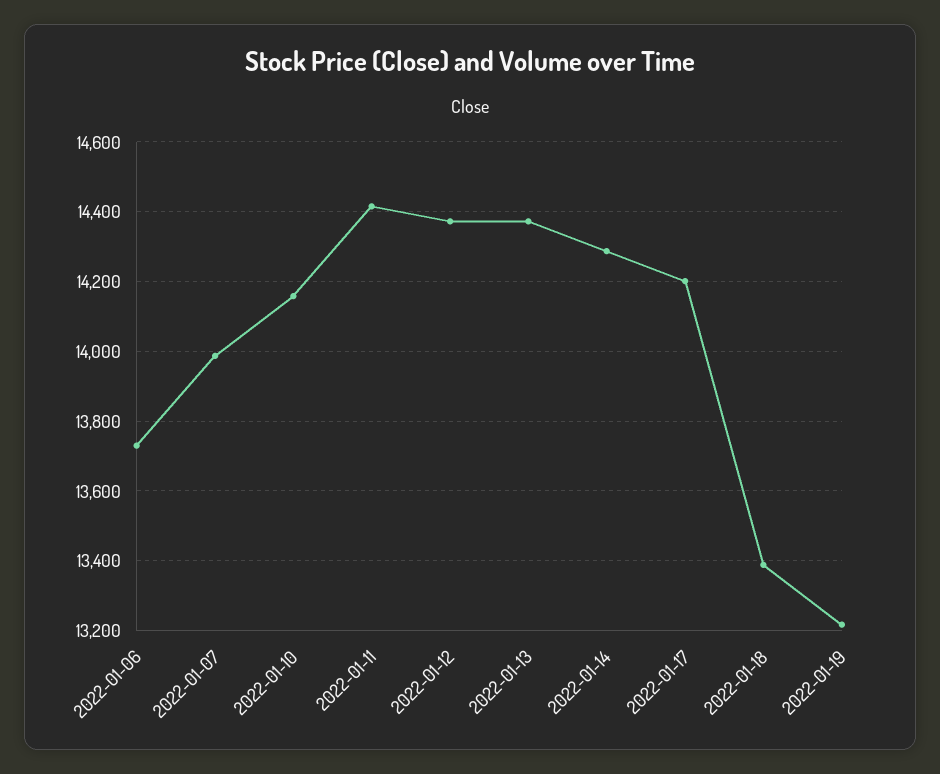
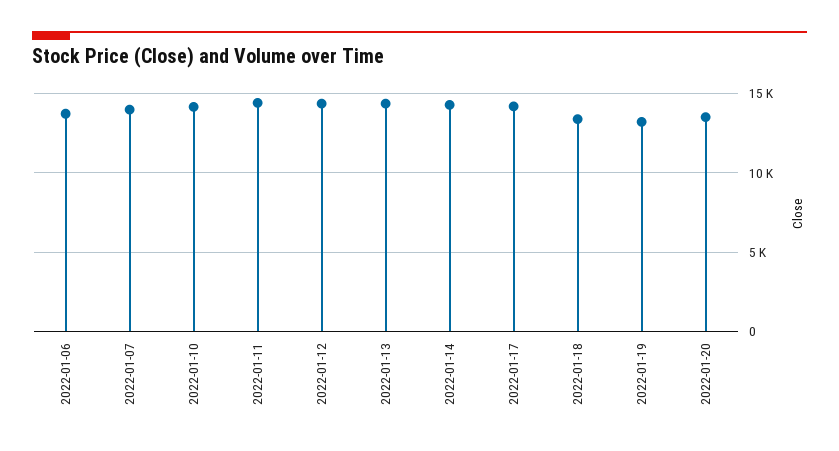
2022-01-20: none -> 13500

